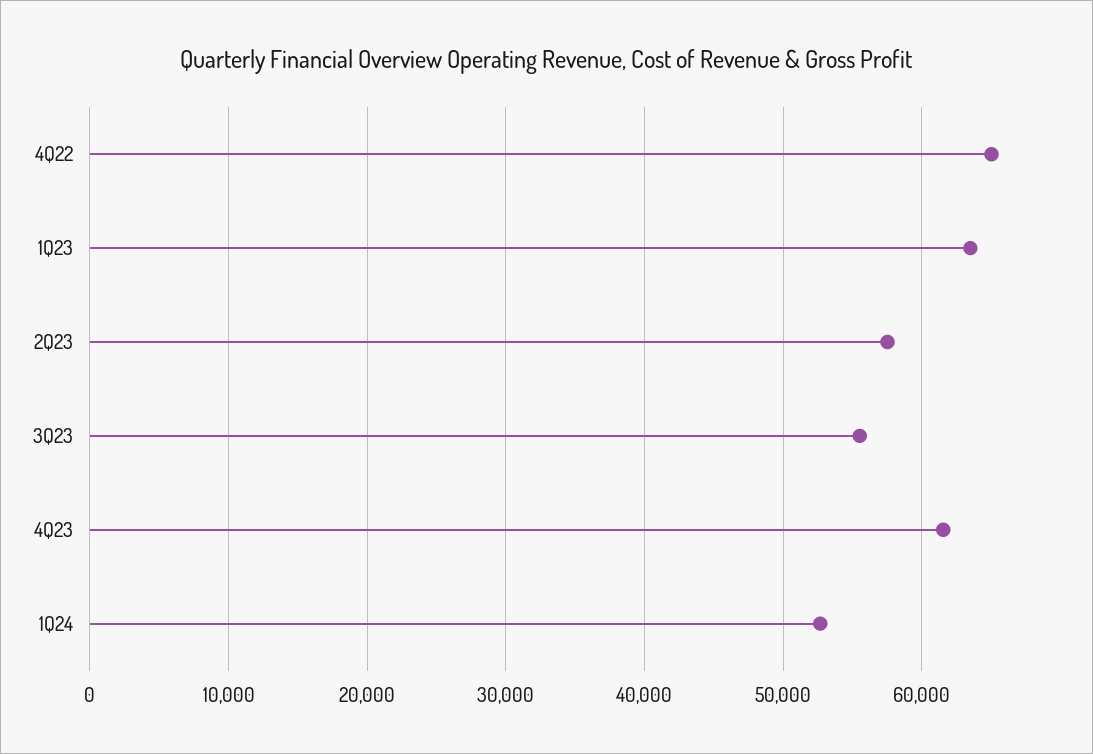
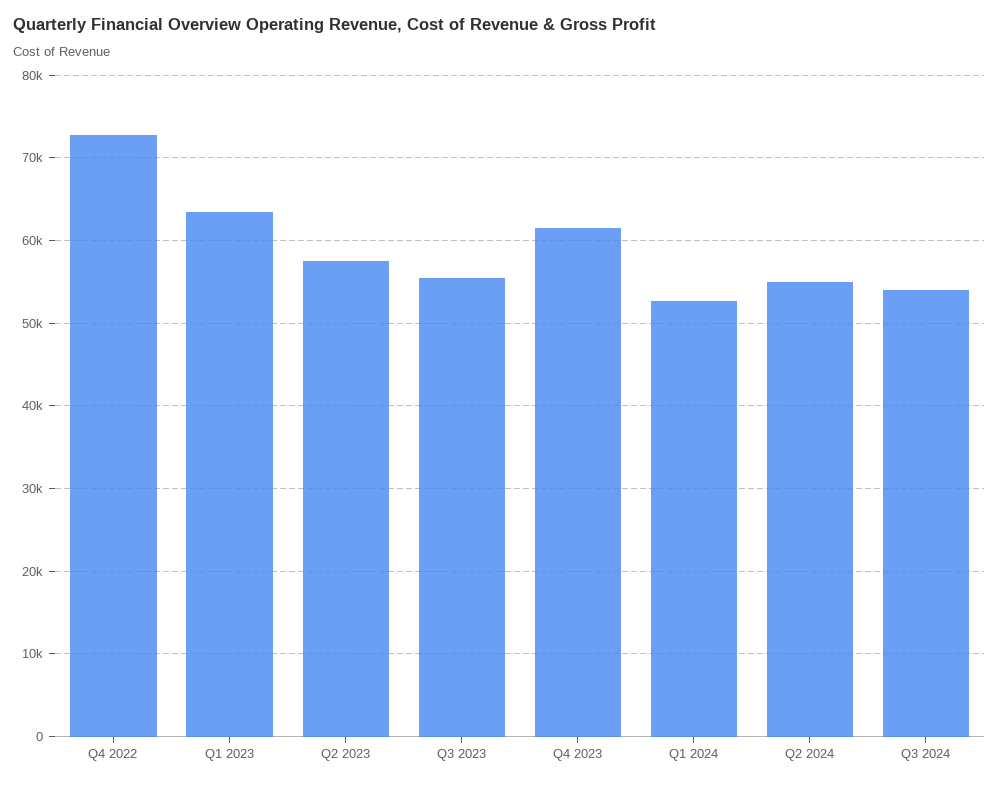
4Q22: 65000 -> 73000
Q2 2024: none -> 55000
Q3 2024: none -> 54000

